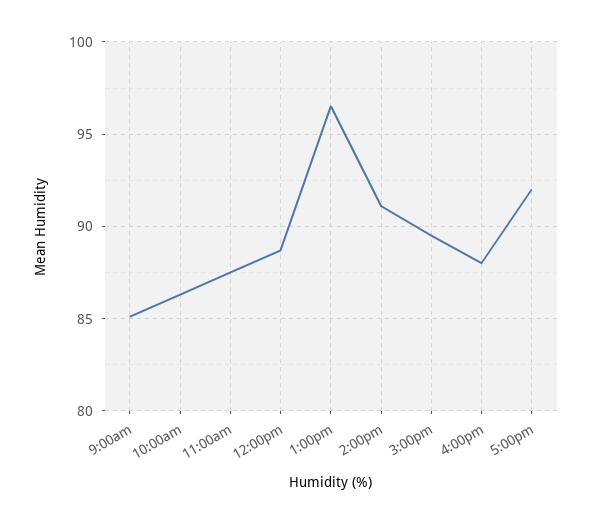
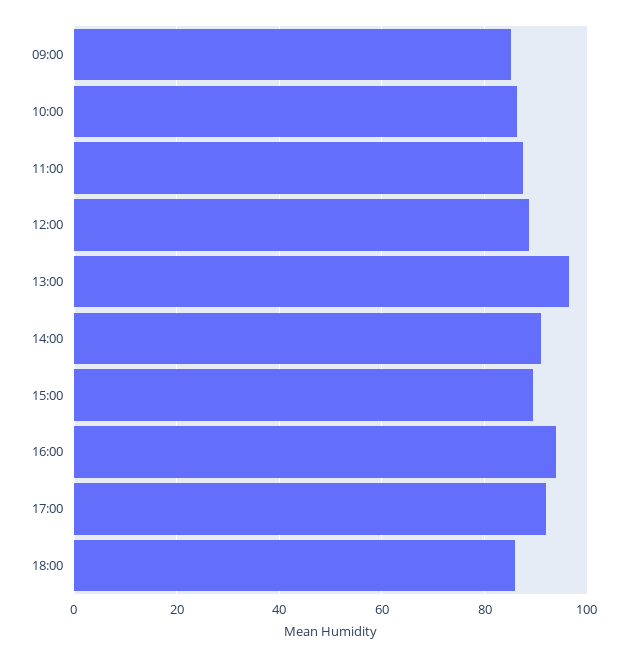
4:00pm: 88 -> 94
18:00: none -> 86

